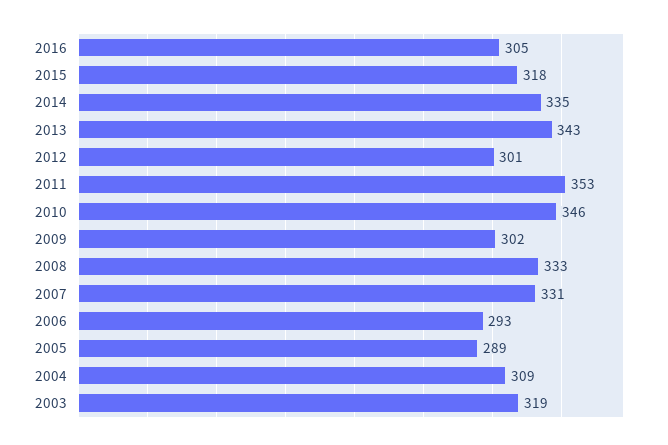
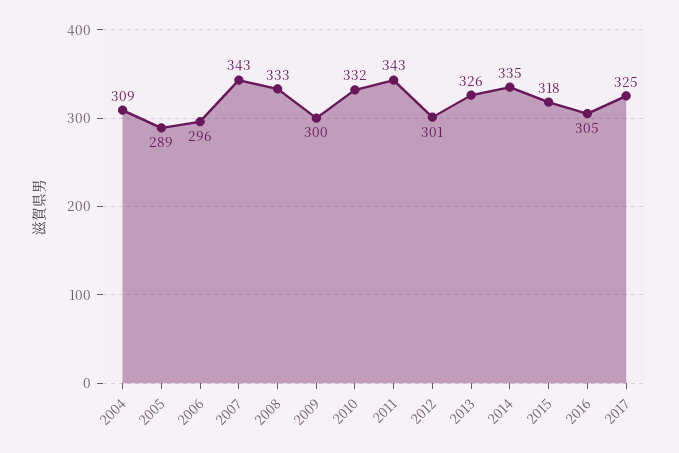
2013: 343 -> 326
2011: 353 -> 343
2010: 346 -> 332
2009: 302 -> 300
2007: 331 -> 343
2006: 293 -> 296
2003: 319 -> none
2017: none -> 325

